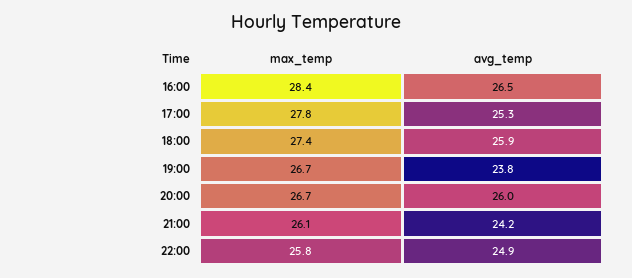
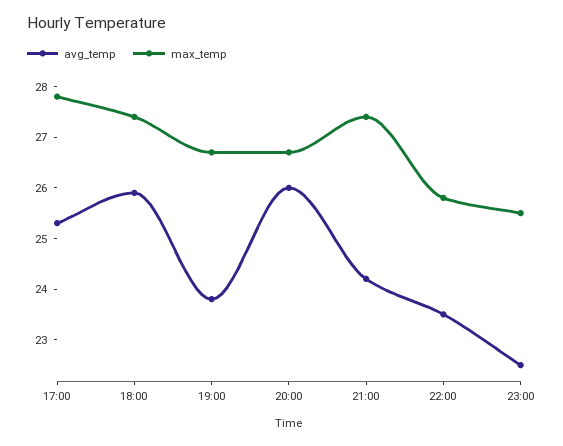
max_temp, 16:00: 28.4 -> none
avg_temp, 16:00: 26.5 -> none
max_temp, 21:00: 26.1 -> 27.5
avg_temp, 22:00: 24.9 -> 23.5
avg_temp, 23:00: none -> 22.5
max_temp, 23:00: none -> 25.5

